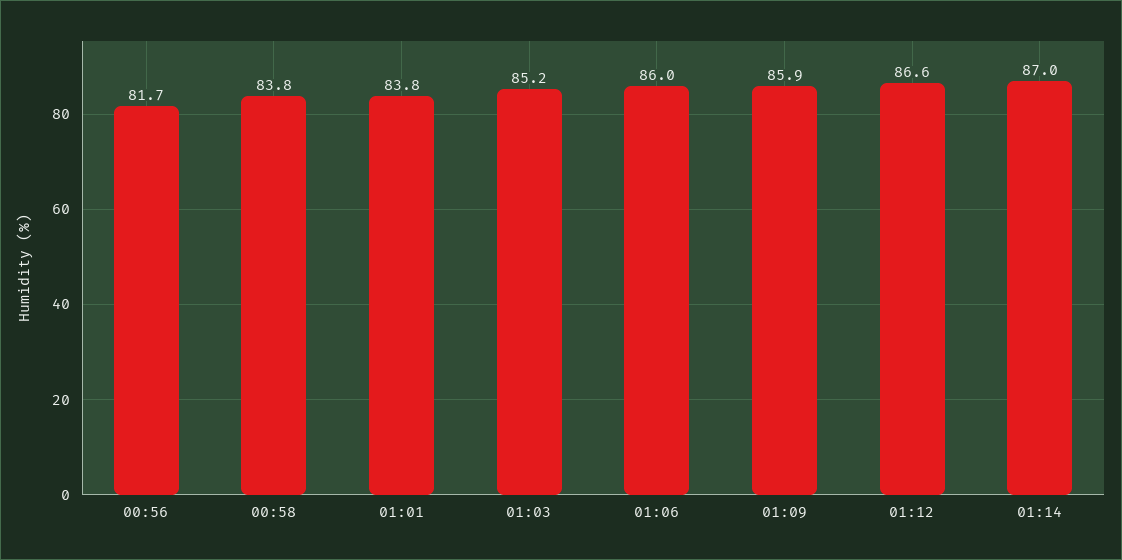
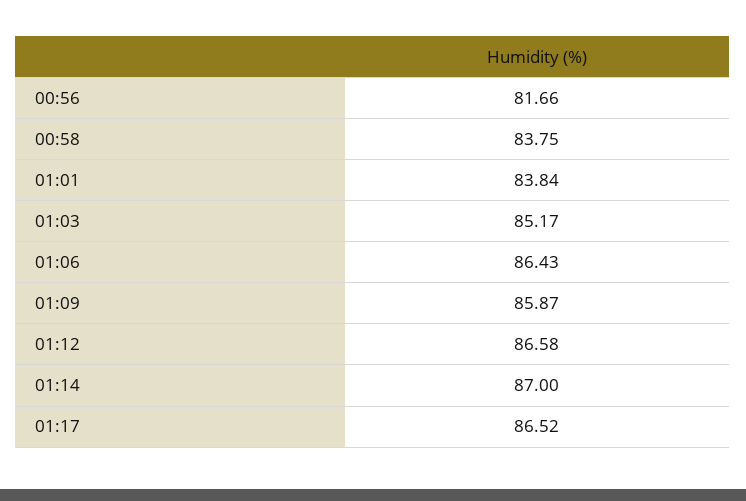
01:06: 86 -> 86.43
01:17: none -> 86.52

